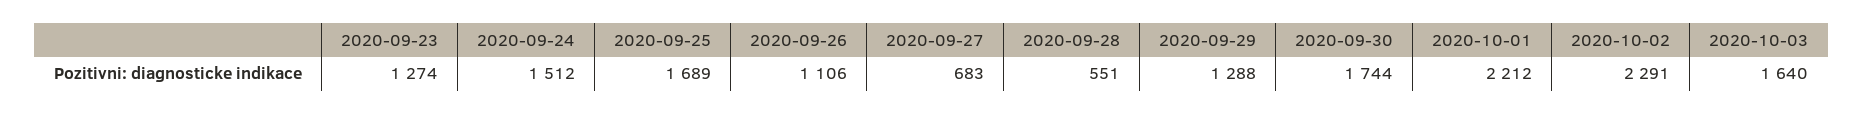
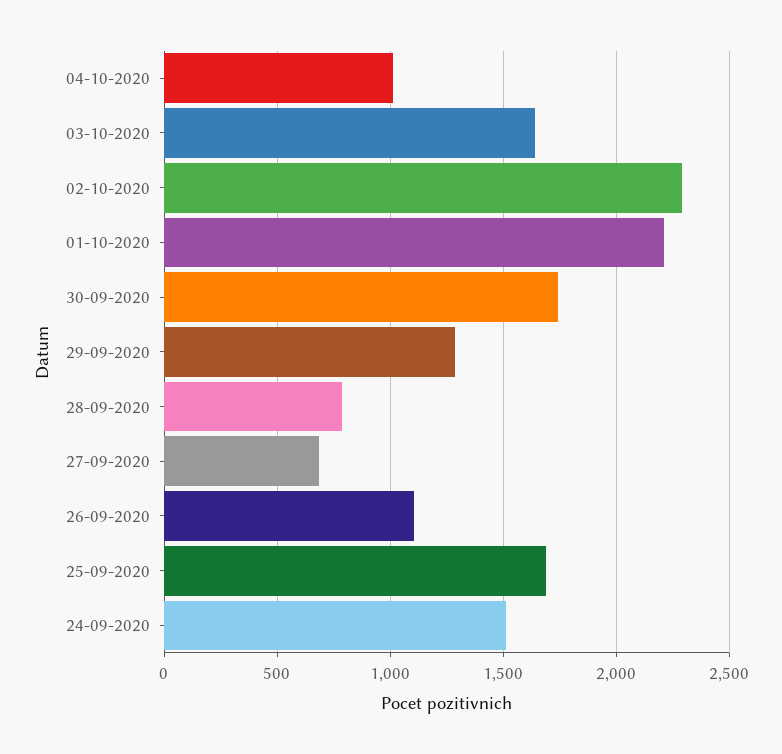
2020-09-23: 1274 -> none
2020-09-28: 551 -> 800
04-10-2020: none -> 1000

